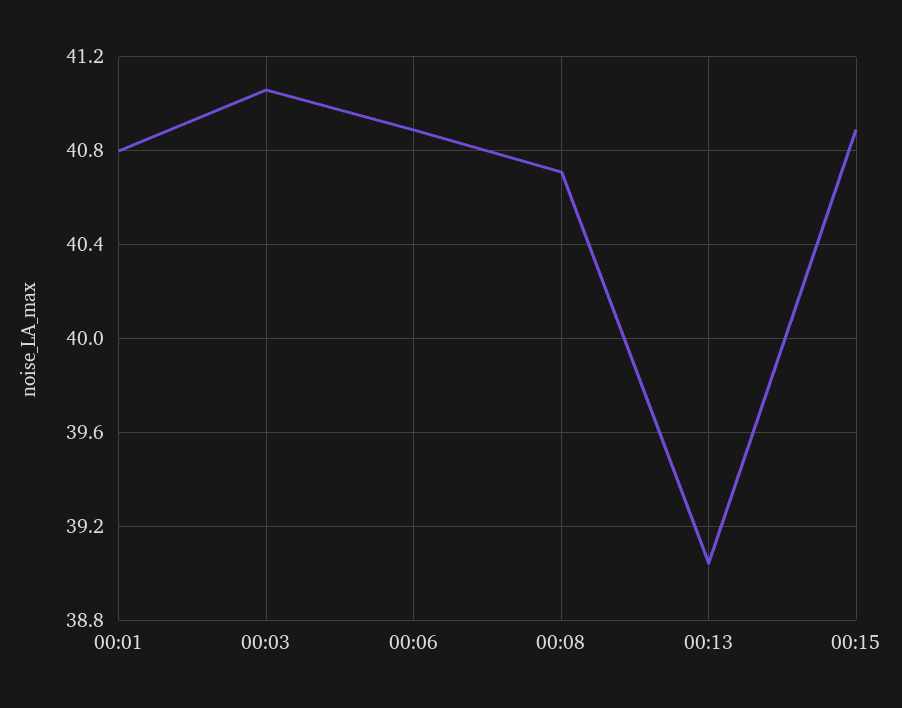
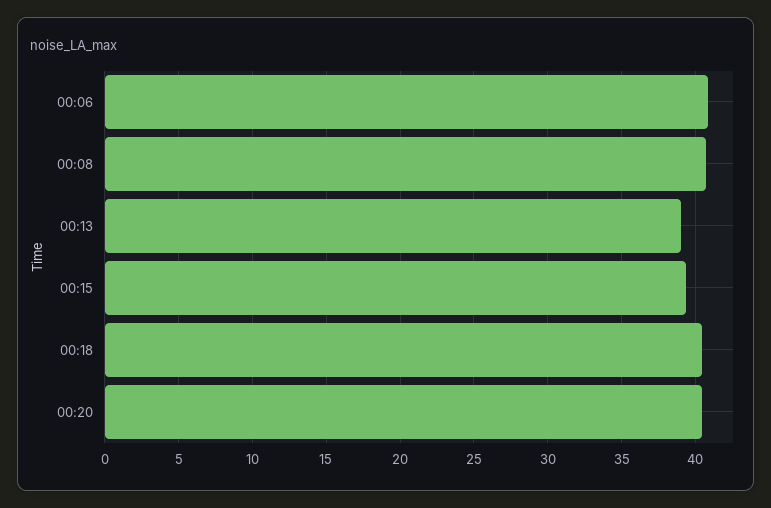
00:01: 40.8 -> none
00:03: 41.05 -> none
00:15: 40.9 -> 39.5
00:18: none -> 40.5
00:20: none -> 40.5

